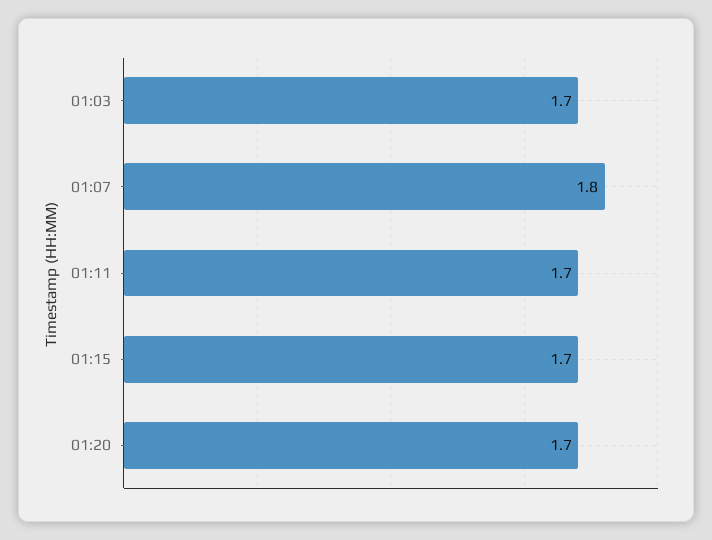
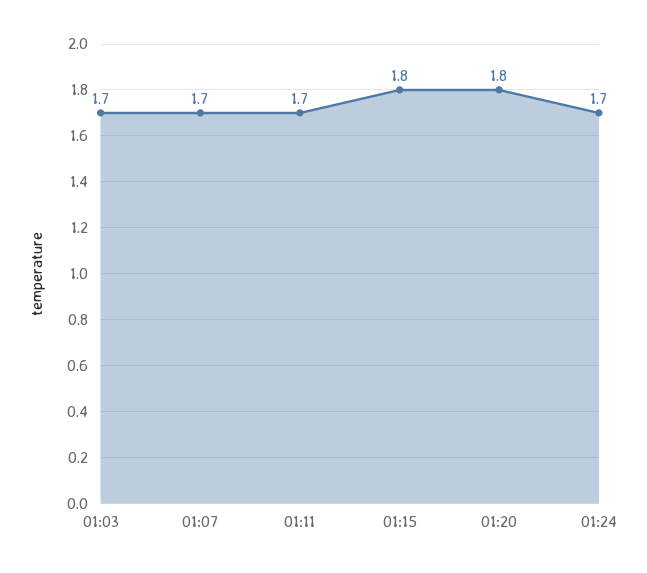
01:07: 1.8 -> 1.7
01:15: 1.7 -> 1.8
01:20: 1.7 -> 1.8
01:24: none -> 1.7

